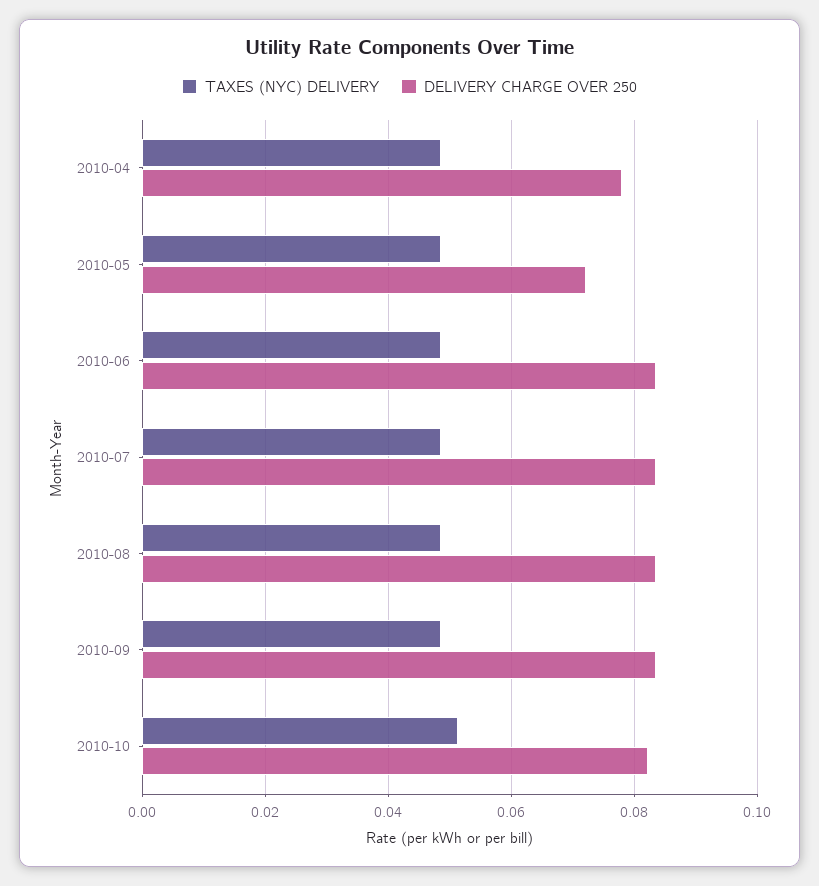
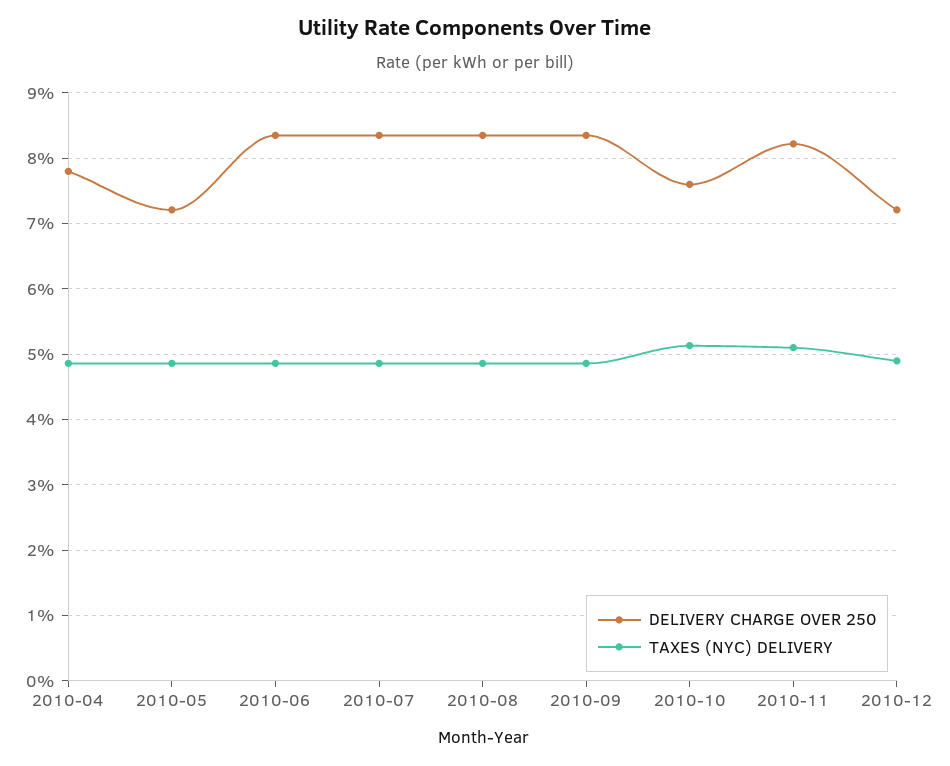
DELIVERY CHARGE OVER 250, 2010-10: 0.082 -> 0.076
DELIVERY CHARGE OVER 250, 2010-11: none -> 0.082
TAXES (NYC) DELIVERY, 2010-11: none -> 0.051
DELIVERY CHARGE OVER 250, 2010-12: none -> 0.072
TAXES (NYC) DELIVERY, 2010-12: none -> 0.049

